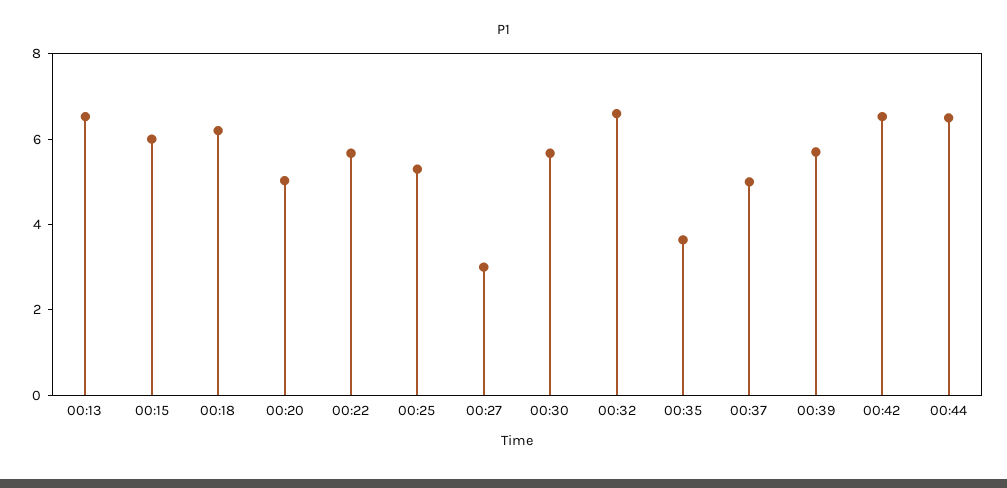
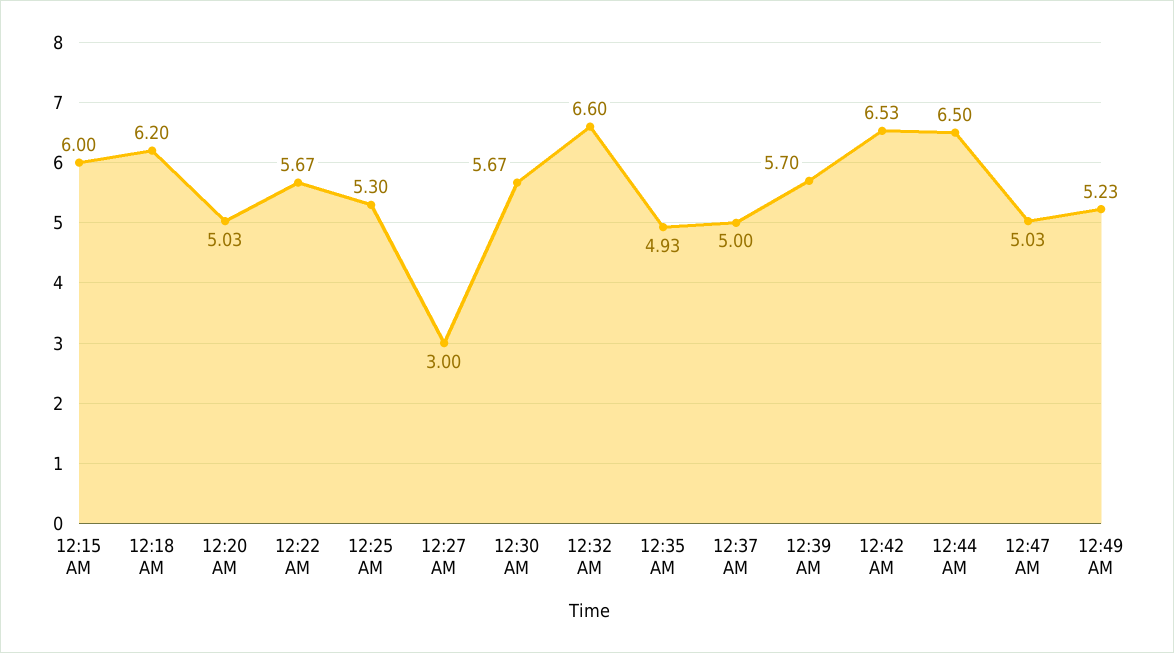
00:13: 6.5 -> none
00:35: 3.5 -> 4.93
12:47 AM: none -> 5.03
12:49 AM: none -> 5.23

